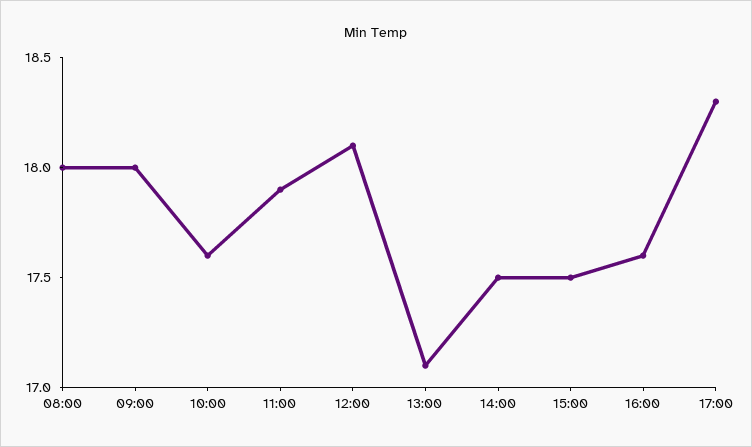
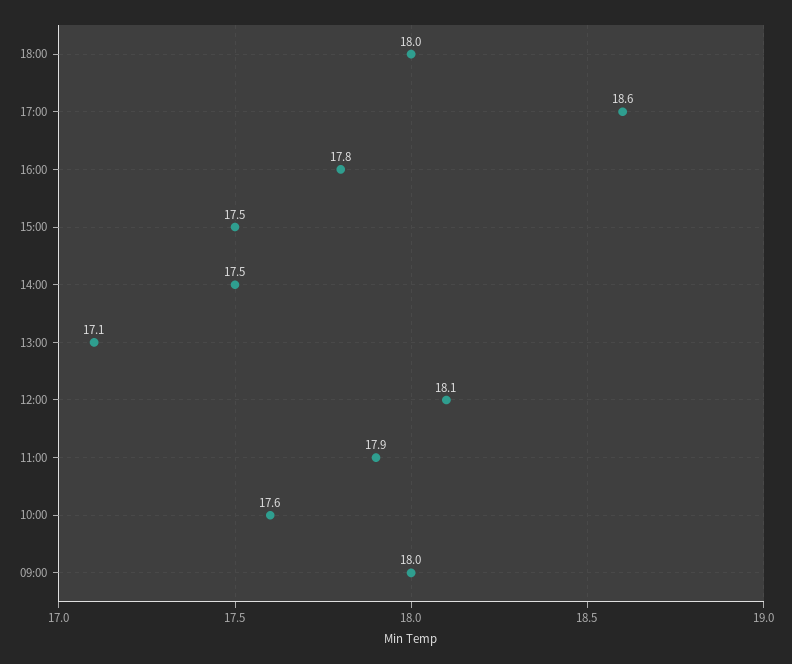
08:00: 18 -> none
16:00: 17.6 -> 17.8
17:00: 18.3 -> 18.6
18:00: none -> 18

